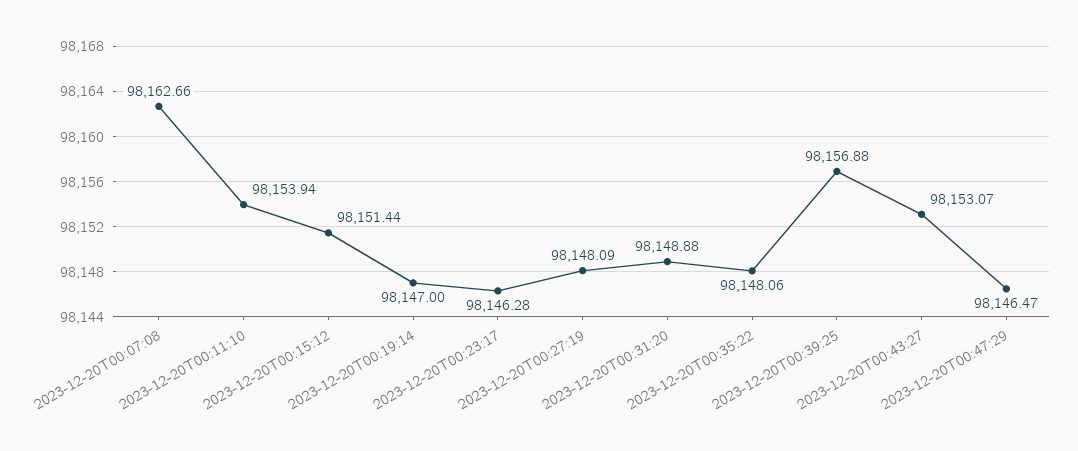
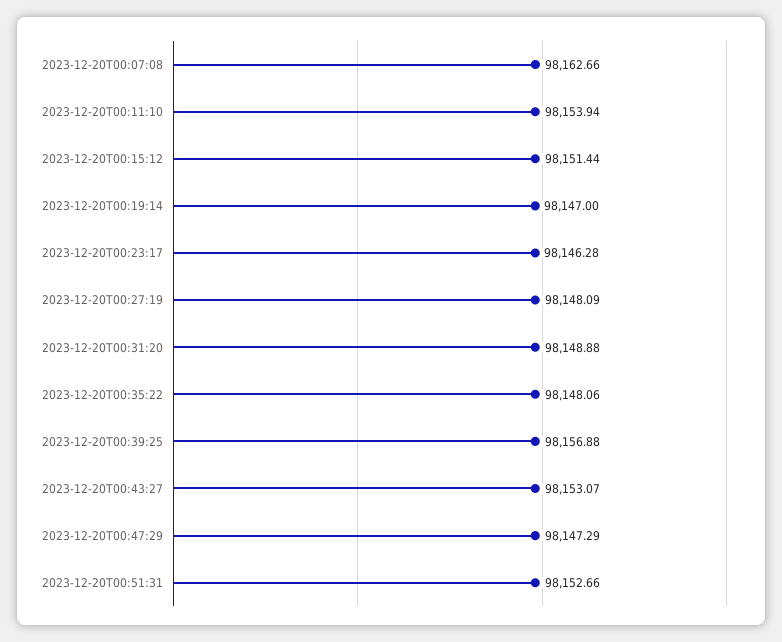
2023-12-20T00:47:29: 98146.47 -> 98147.29
2023-12-20T00:51:31: none -> 98152.66

